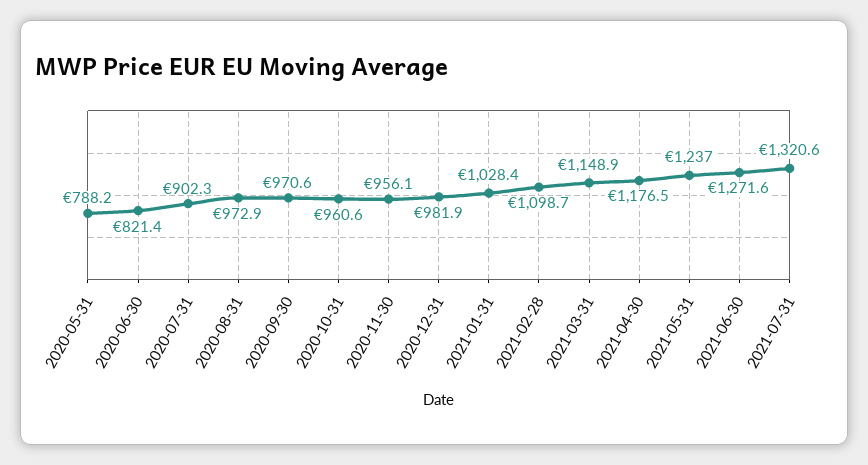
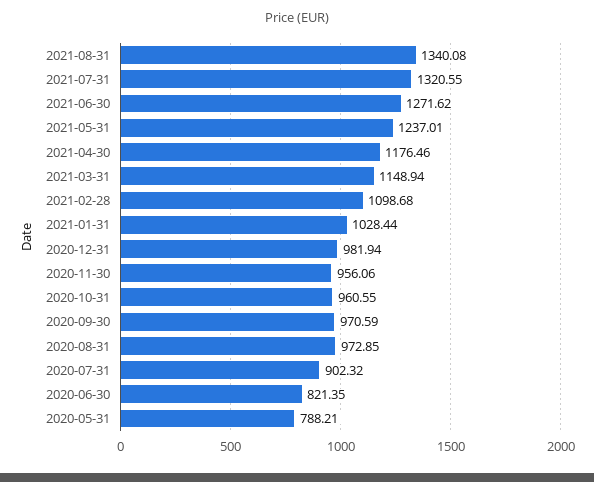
2021-08-31: none -> 1340.08

